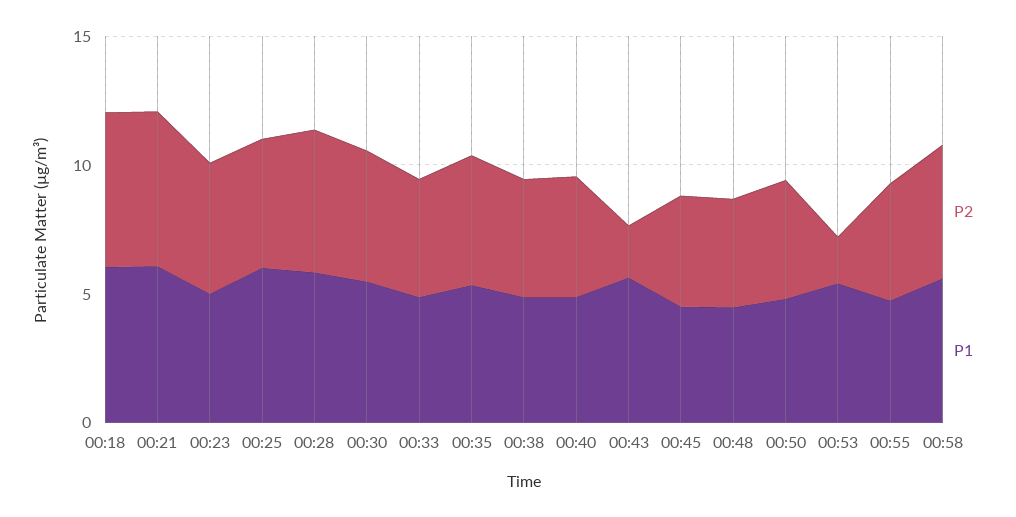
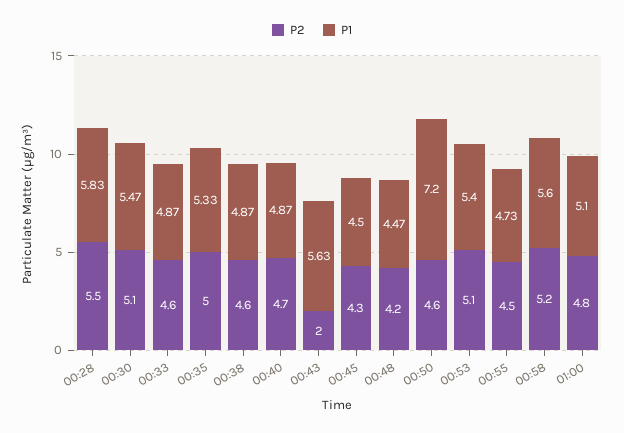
P2, 00:18: 6 -> none
P1, 00:18: 6 -> none
P2, 00:21: 6 -> none
P1, 00:21: 6 -> none
P2, 00:23: 5 -> none
P1, 00:23: 5 -> none
P2, 00:25: 5 -> none
P1, 00:25: 6 -> none
P1, 00:50: 5 -> 7.2
P2, 00:53: 2 -> 5.1
P2, 01:00: none -> 4.8
P1, 01:00: none -> 5.1

